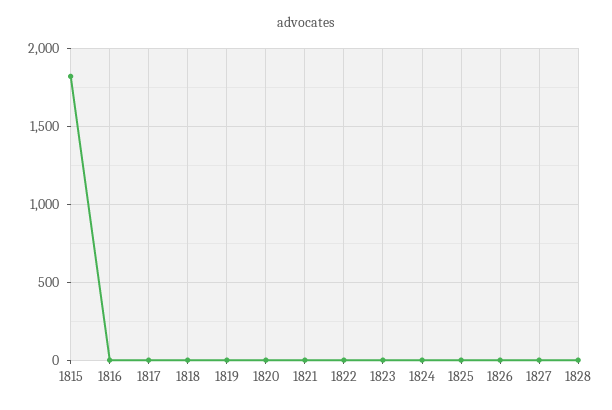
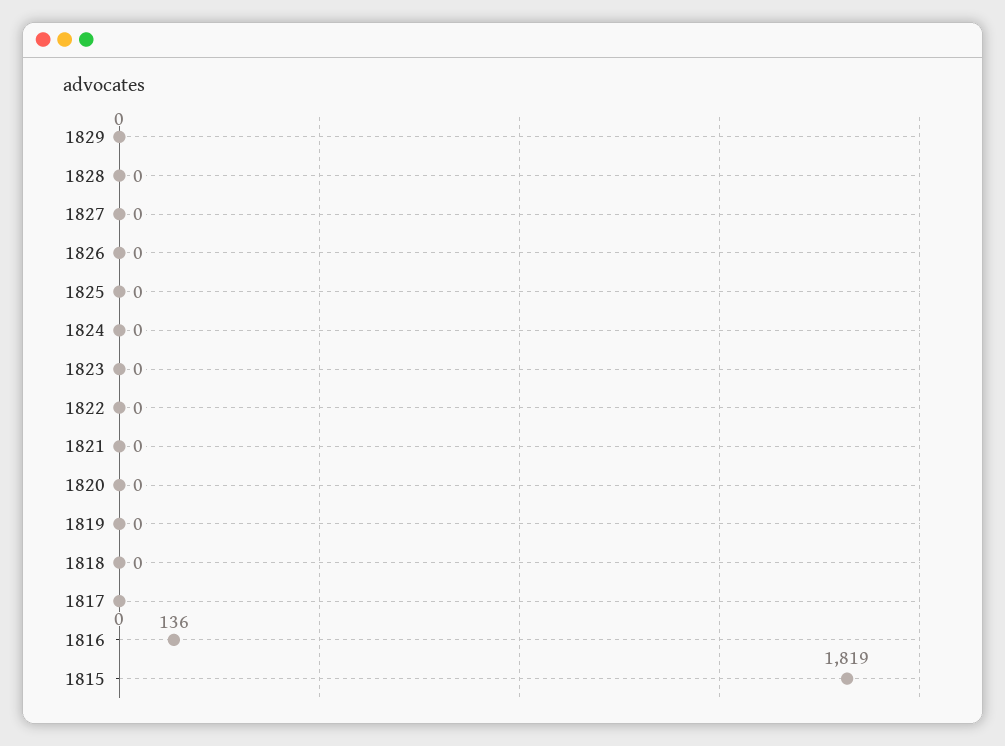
1816: 0 -> 136
1829: none -> 0

